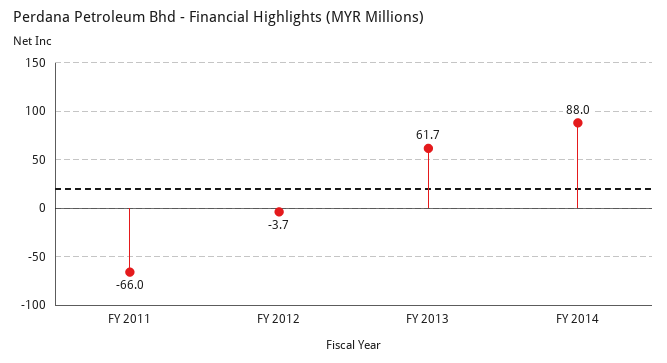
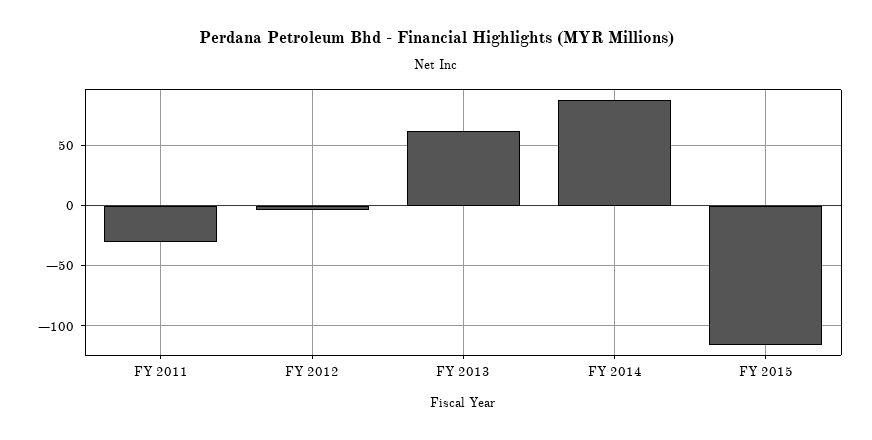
FY 2011: -66 -> -30
FY 2015: none -> -115

